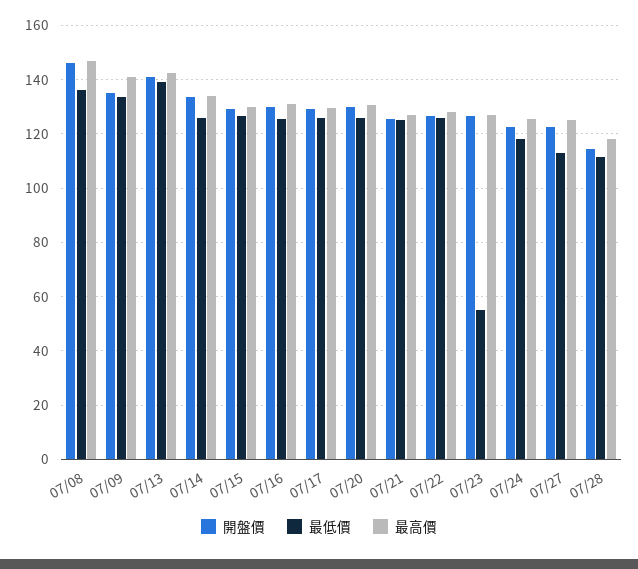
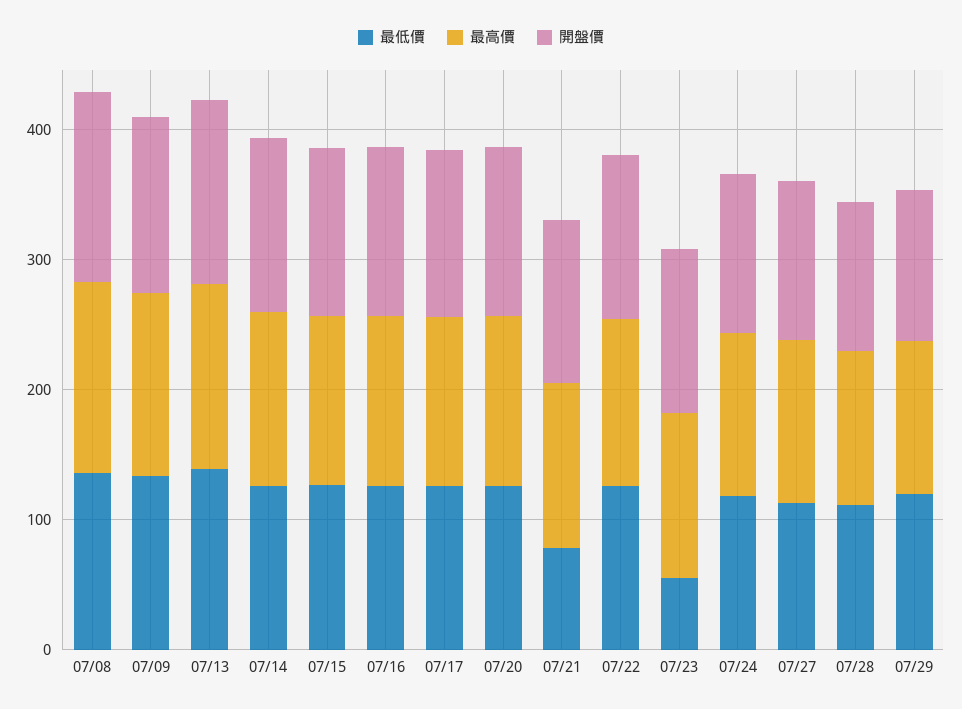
最低價, 07/21: 125 -> 80
最低價, 07/29: none -> 120
最高價, 07/29: none -> 120
開盤價, 07/29: none -> 120

